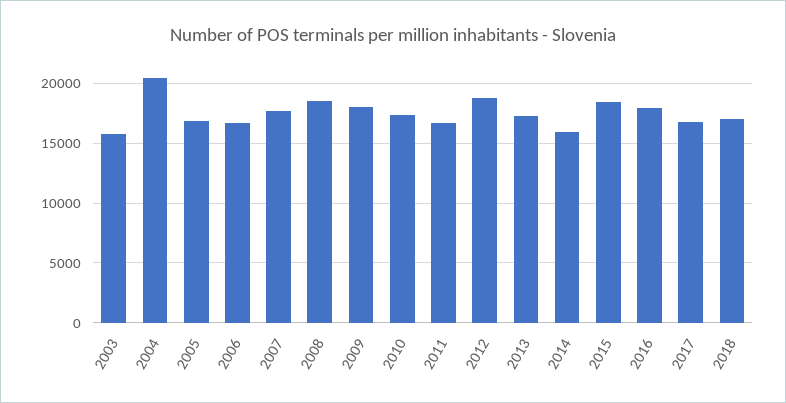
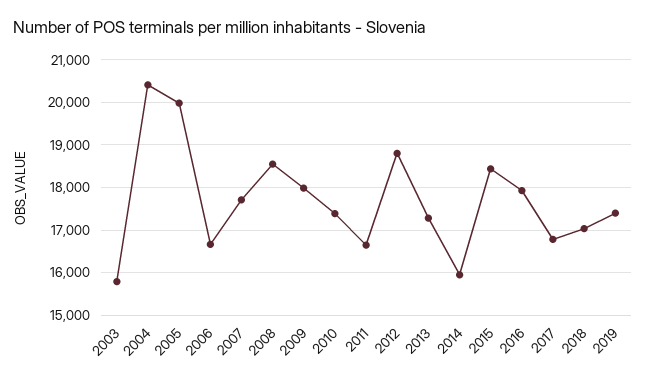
2005: 17000 -> 20000
2019: none -> 17400

